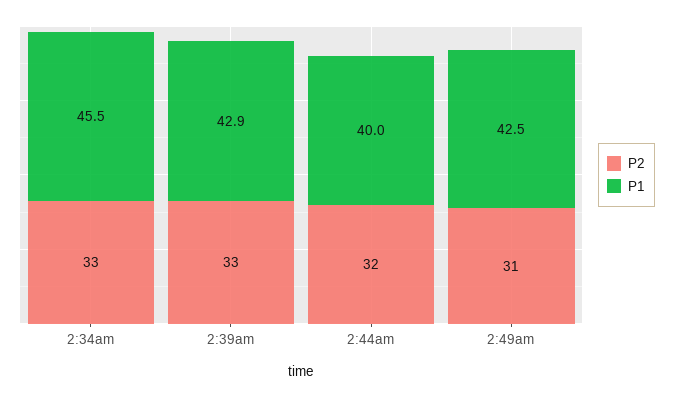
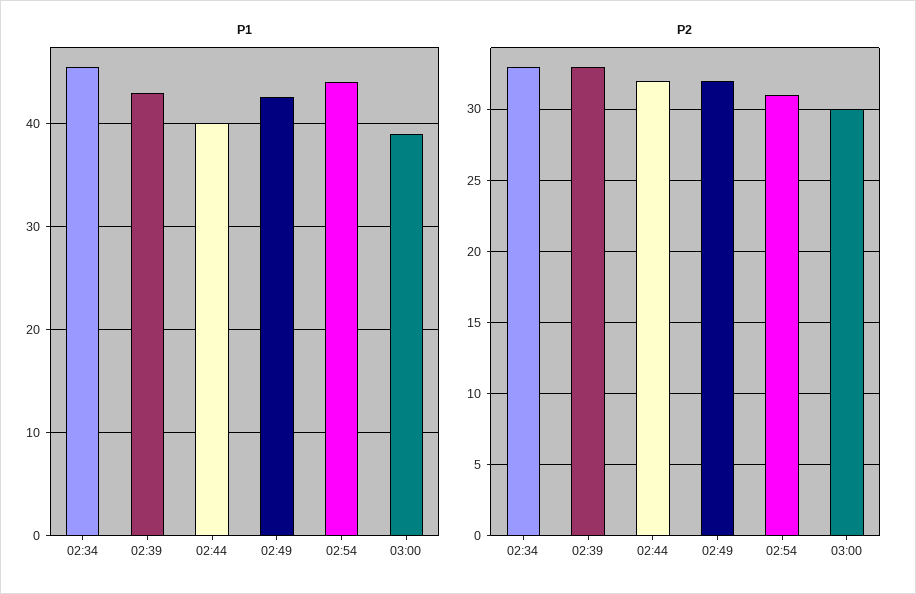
P2, 2:49am: 31 -> 32
P1, 02:54: none -> 44
P1, 03:00: none -> 39
P2, 02:54: none -> 31
P2, 03:00: none -> 30

